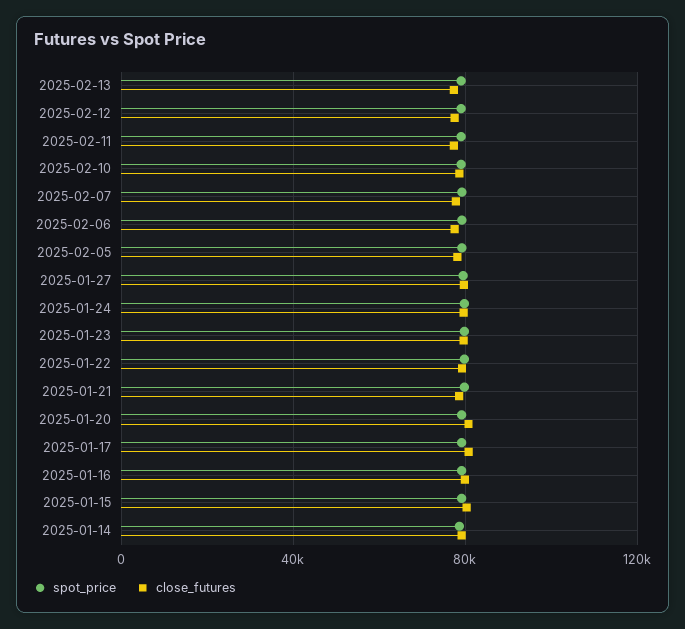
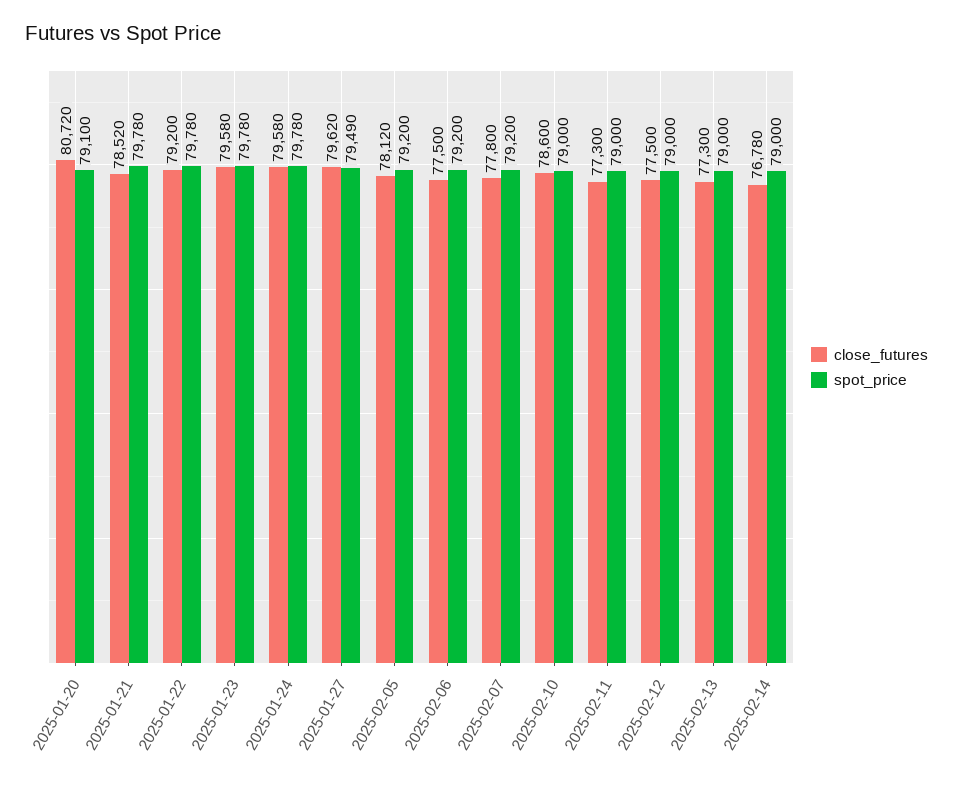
spot_price, 2025-01-17: 80000 -> none
close_futures, 2025-01-17: 80000 -> none
spot_price, 2025-01-16: 80000 -> none
close_futures, 2025-01-16: 80000 -> none
spot_price, 2025-01-15: 80000 -> none
close_futures, 2025-01-15: 80000 -> none
spot_price, 2025-01-14: 80000 -> none
close_futures, 2025-01-14: 80000 -> none
close_futures, 2025-02-14: none -> 76780
spot_price, 2025-02-14: none -> 79000

